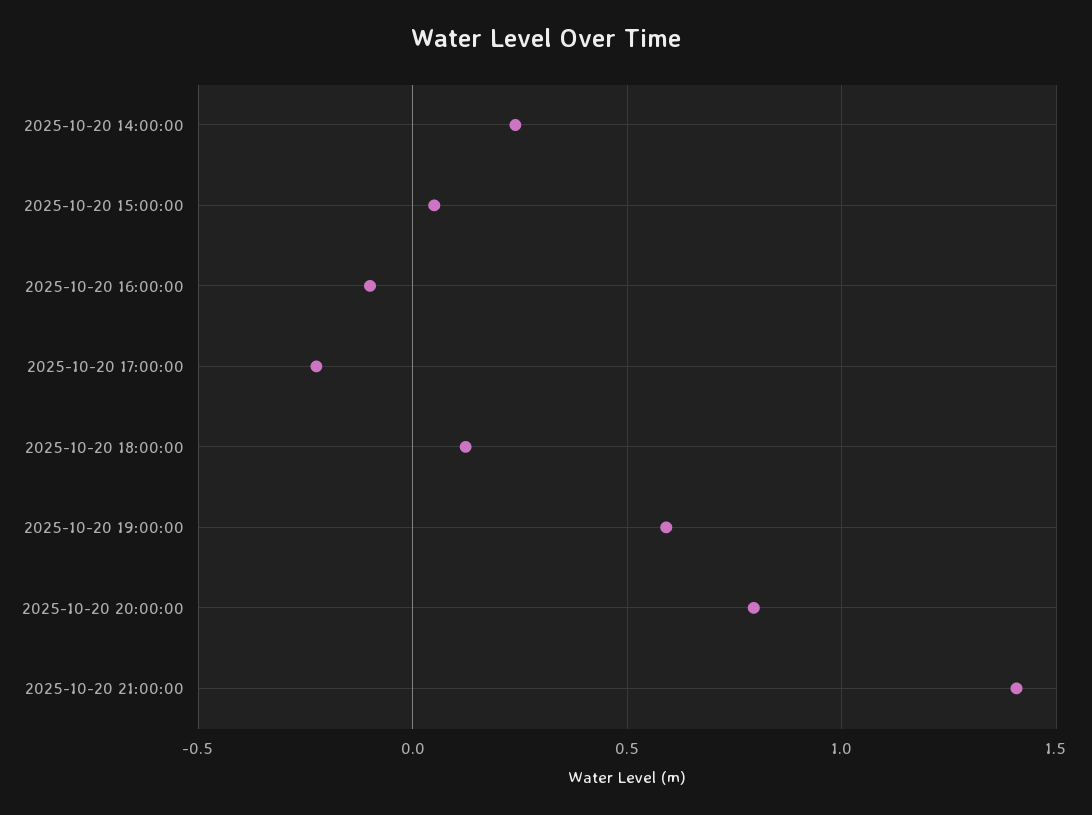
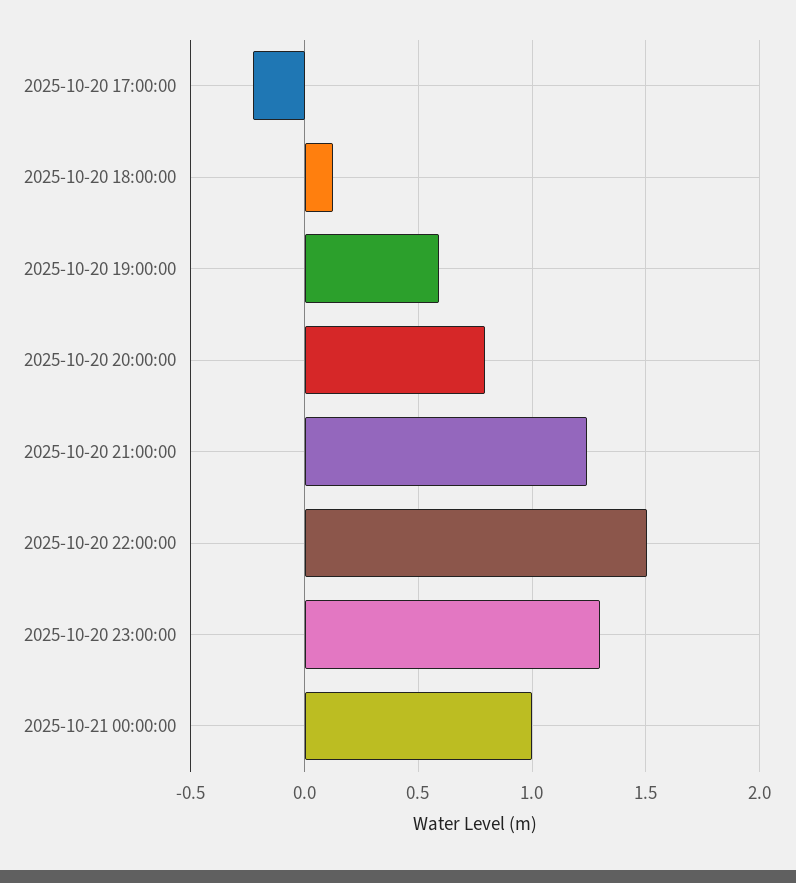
2025-10-20 14:00:00: 0.25 -> none
2025-10-20 15:00:00: 0.05 -> none
2025-10-20 16:00:00: -0.1 -> none
2025-10-20 21:00:00: 1.4 -> 1.25
2025-10-20 22:00:00: none -> 1.5
2025-10-20 23:00:00: none -> 1.3
2025-10-21 00:00:00: none -> 1

